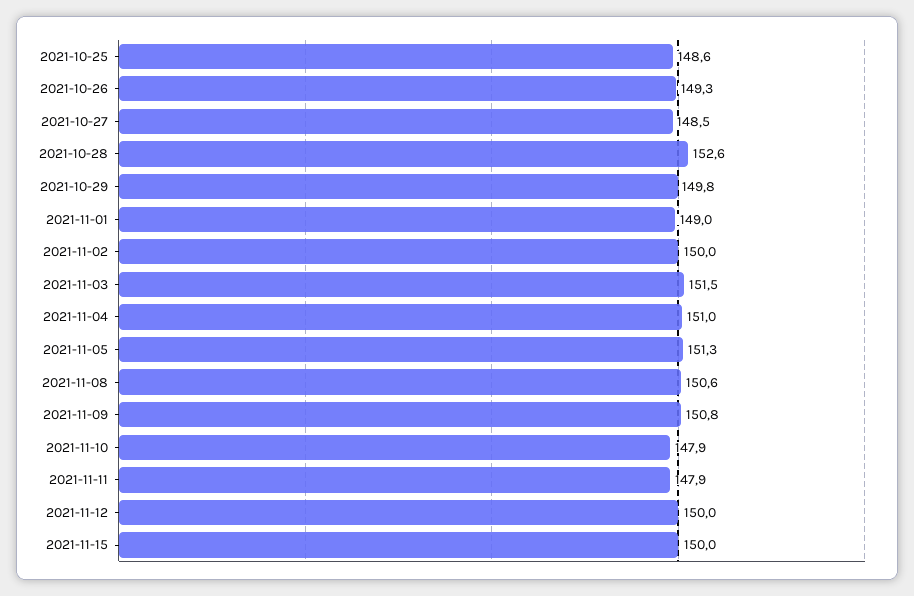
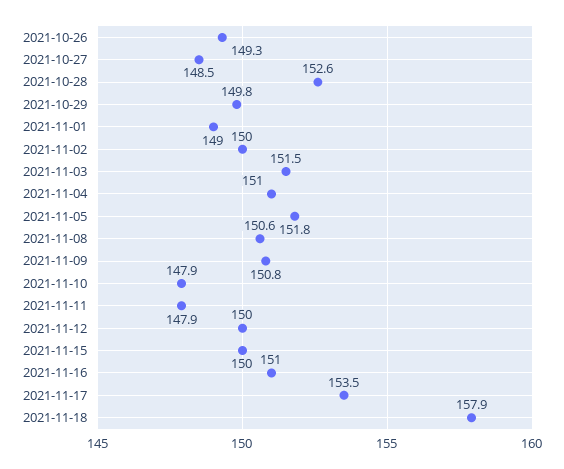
2021-10-25: 148.6 -> none
2021-11-05: 151.3 -> 151.8
2021-11-16: none -> 151
2021-11-17: none -> 153.5
2021-11-18: none -> 157.9

